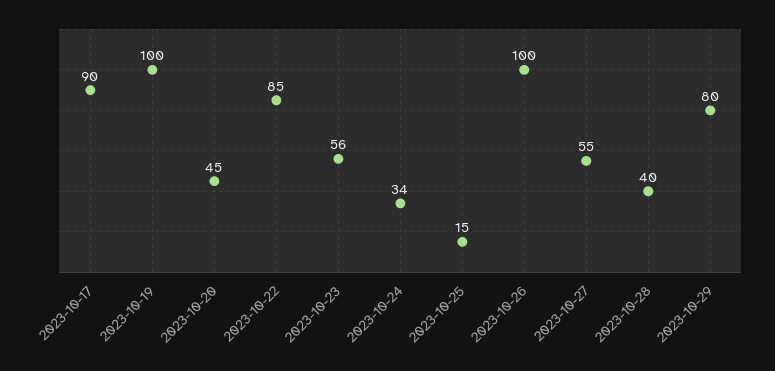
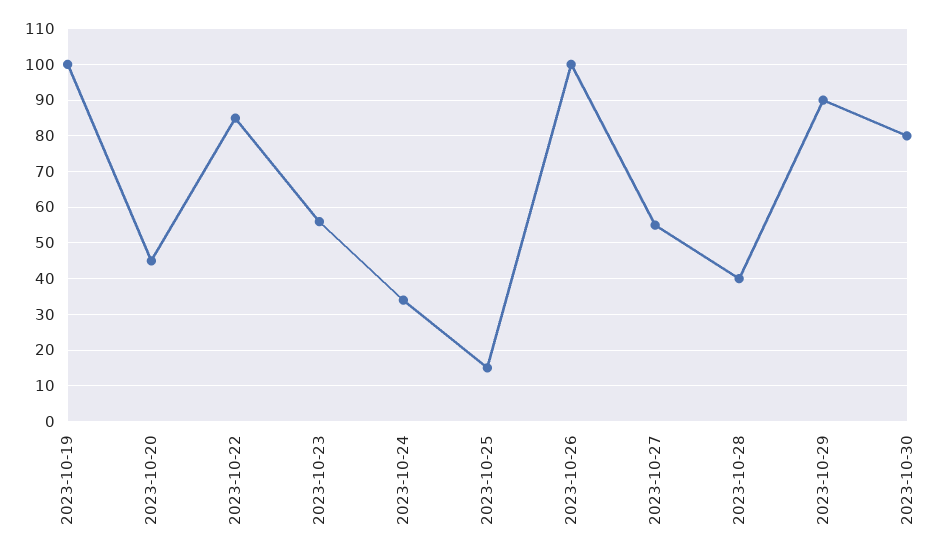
2023-10-17: 90 -> none
2023-10-29: 80 -> 90
2023-10-30: none -> 80

